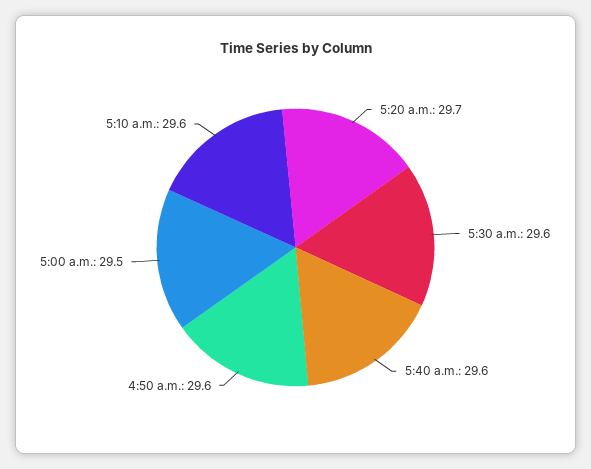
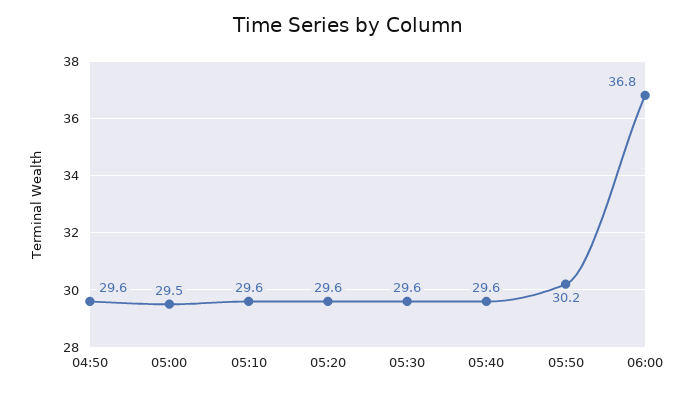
5:20 a.m.: 29.7 -> 29.6
05:50: none -> 30.2
06:00: none -> 36.8

